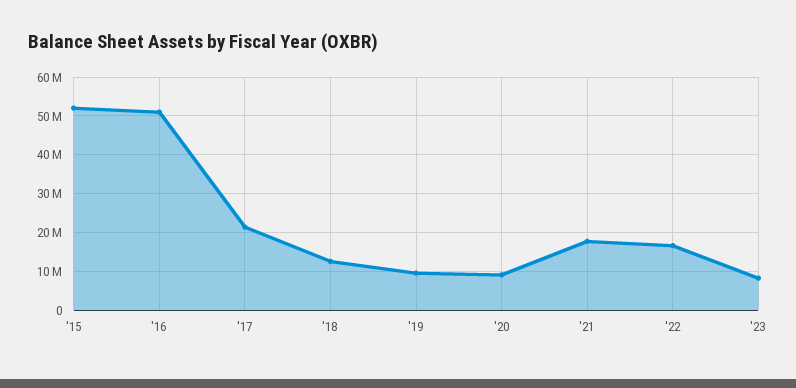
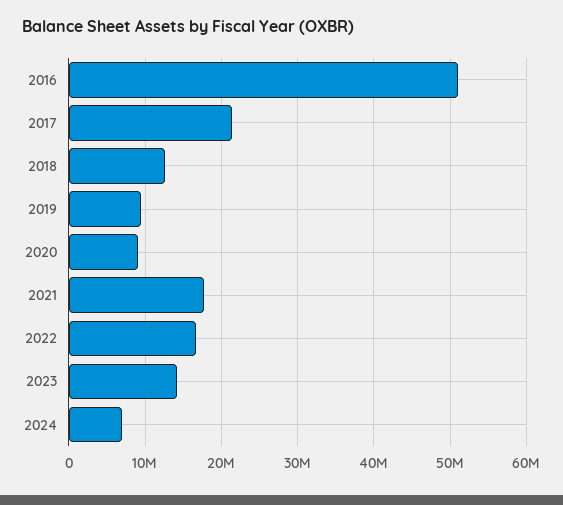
'15: 52000000 -> none
'23: 8000000 -> 14000000
2024: none -> 7000000

